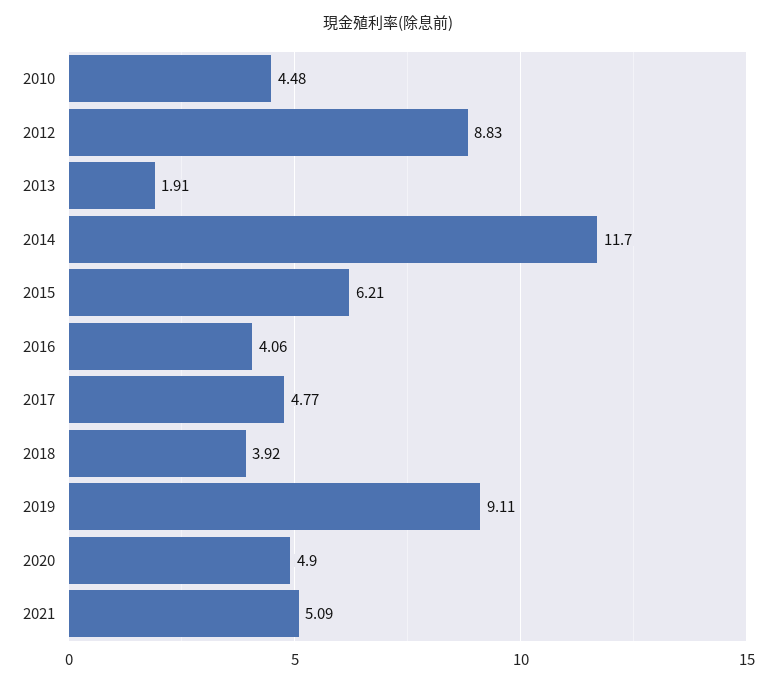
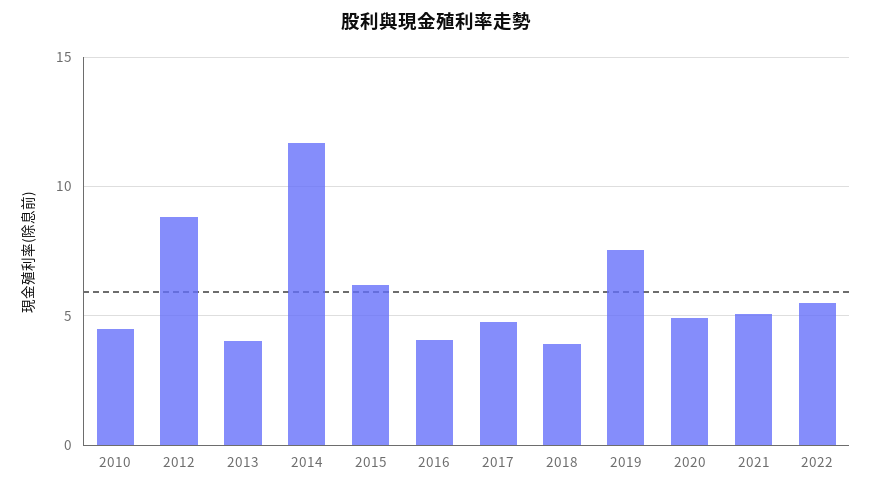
2013: 1.91 -> 4
2019: 9.11 -> 7.5
2022: none -> 5.5

